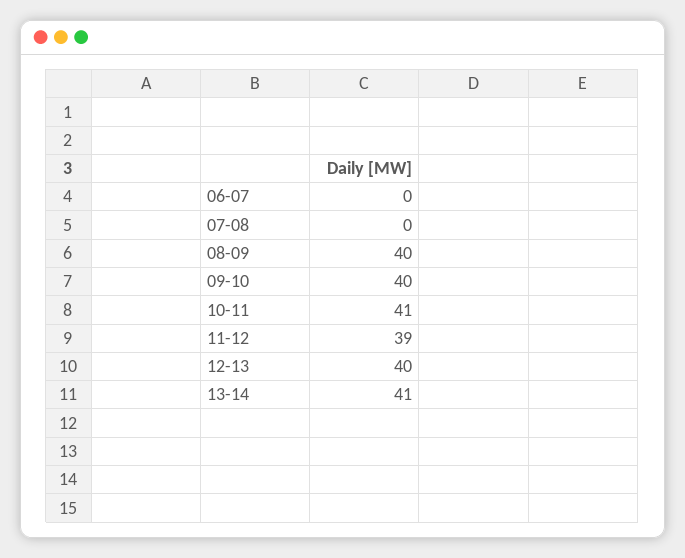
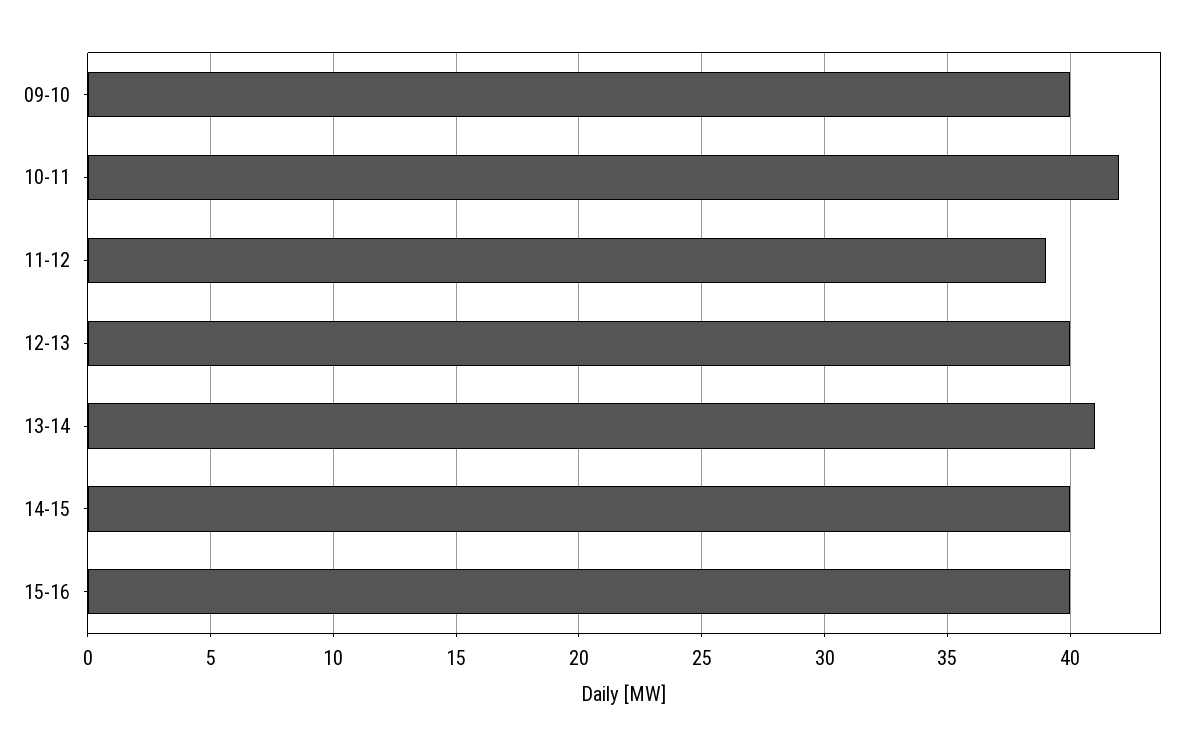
06-07: 0 -> none
07-08: 0 -> none
08-09: 40 -> none
10-11: 41 -> 42
14-15: none -> 40
15-16: none -> 40

